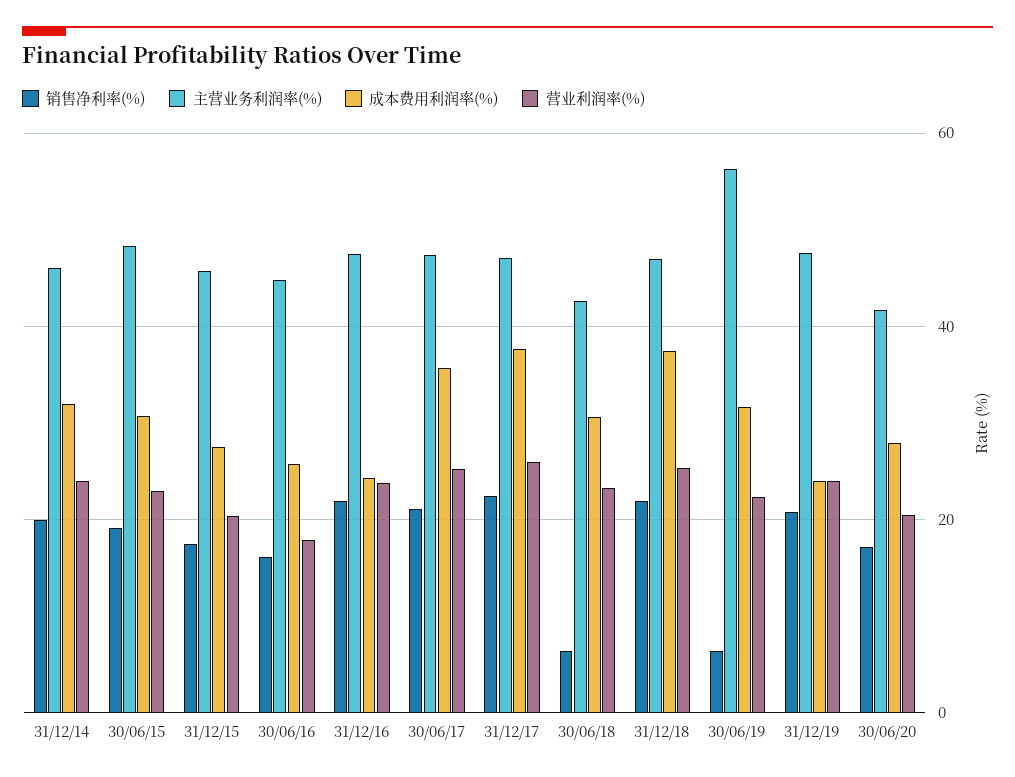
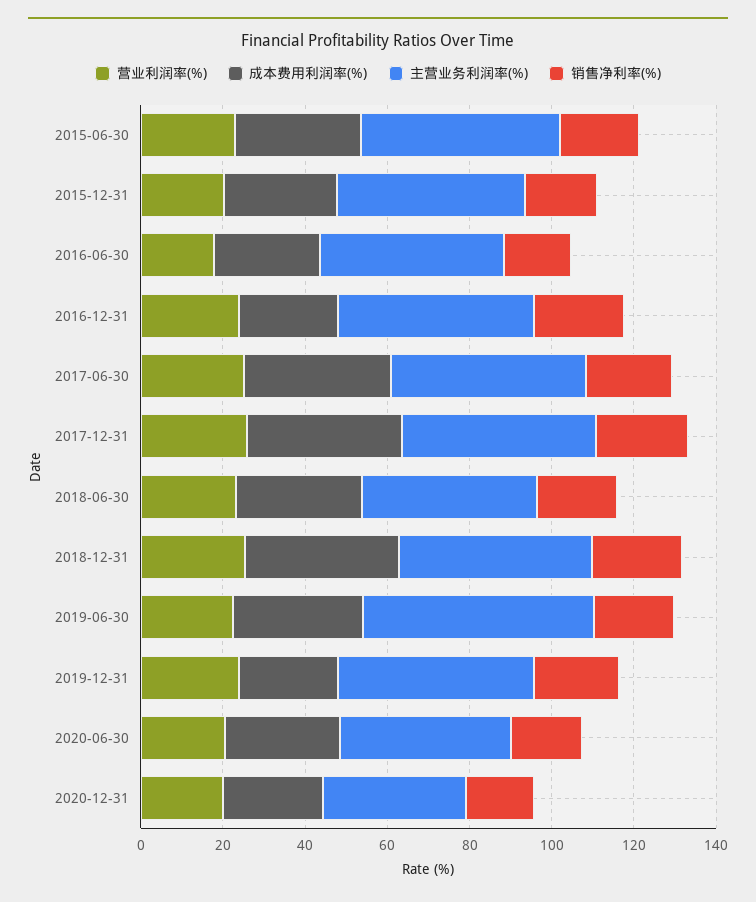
销售净利率(%), 31/12/14: 20 -> none
主营业务利润率(%), 31/12/14: 46 -> none
成本费用利润率(%), 31/12/14: 32 -> none
营业利润率(%), 31/12/14: 24 -> none
销售净利率(%), 30/06/18: 6 -> 20
销售净利率(%), 30/06/19: 6 -> 20
营业利润率(%), 2020-12-31: none -> 20
成本费用利润率(%), 2020-12-31: none -> 25
主营业务利润率(%), 2020-12-31: none -> 35
销售净利率(%), 2020-12-31: none -> 15

